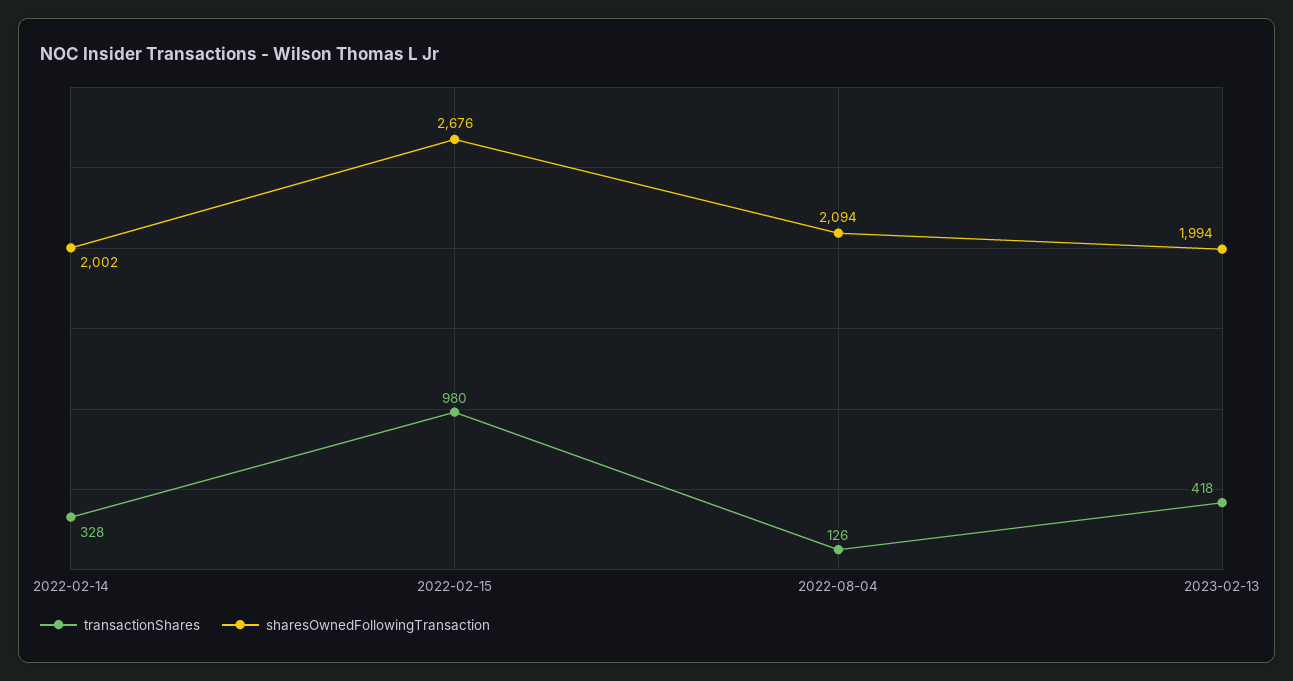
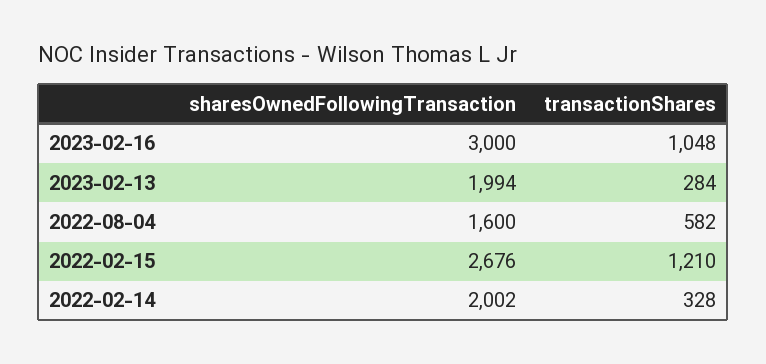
transactionShares, 2022-02-15: 980 -> 1210
transactionShares, 2022-08-04: 126 -> 582
sharesOwnedFollowingTransaction, 2022-08-04: 2094 -> 1600
transactionShares, 2023-02-13: 418 -> 284
sharesOwnedFollowingTransaction, 2023-02-16: none -> 3000
transactionShares, 2023-02-16: none -> 1048

